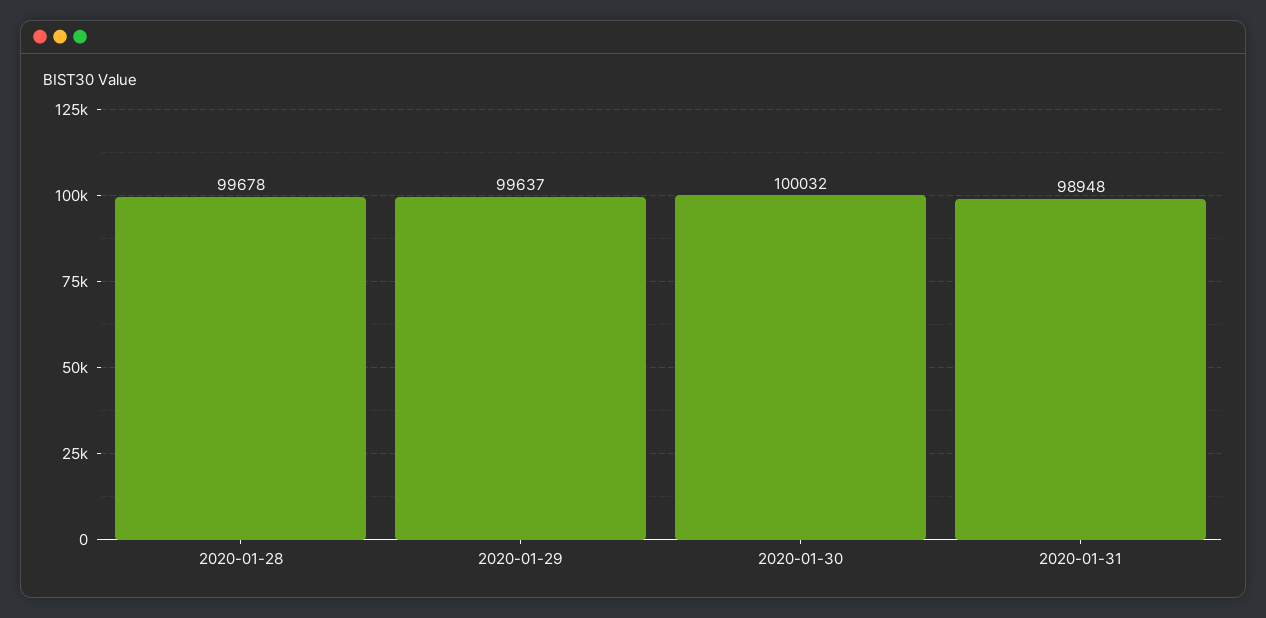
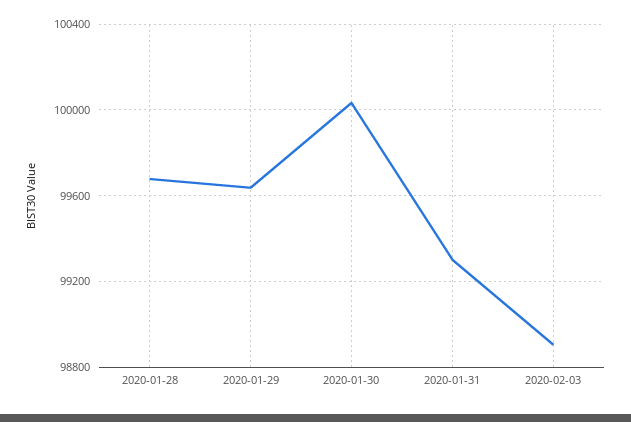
2020-01-31: 98948 -> 99300
2020-02-03: none -> 98900

